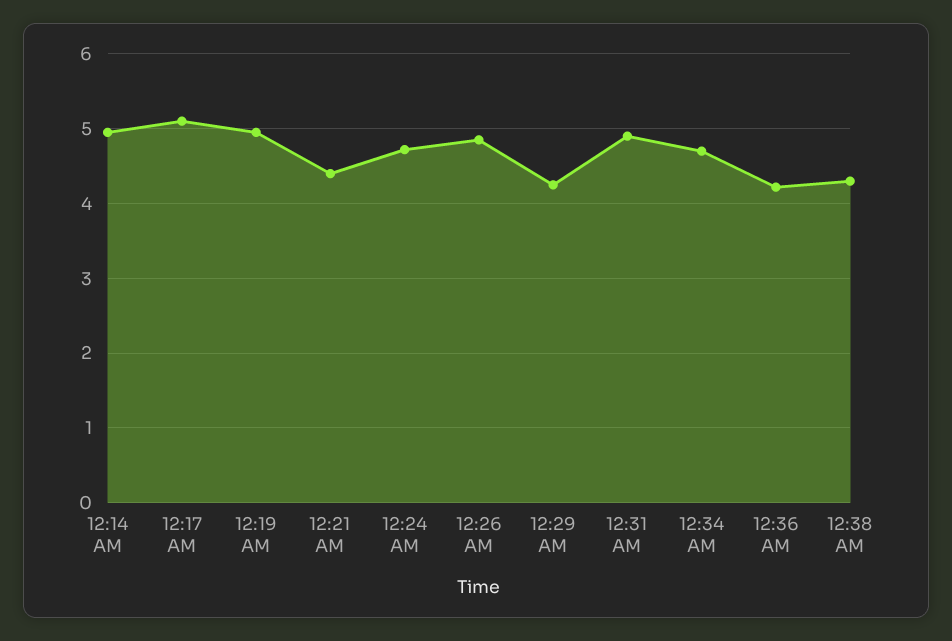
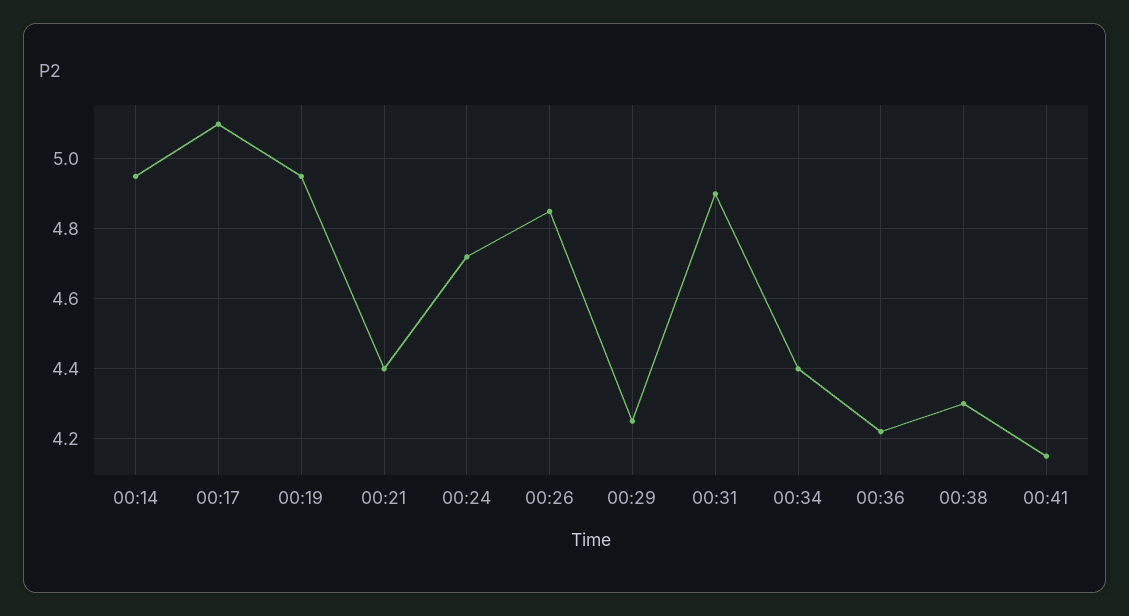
12:34 AM: 4.7 -> 4.4
00:41: none -> 4.15

